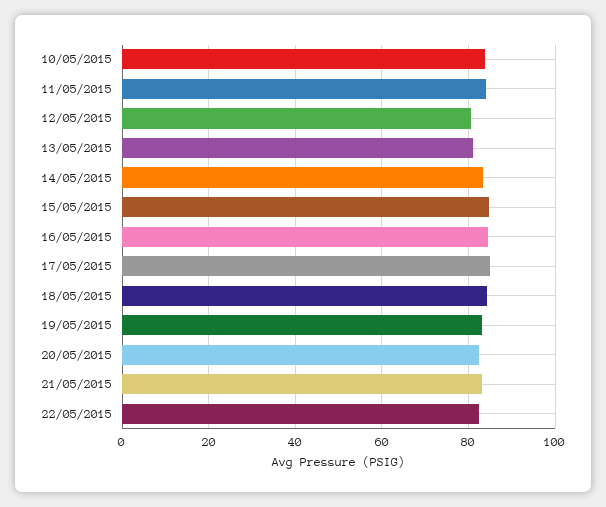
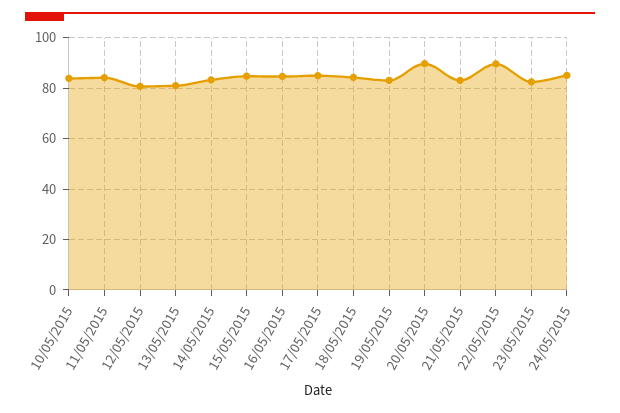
20/05/2015: 82 -> 90
22/05/2015: 82 -> 90
23/05/2015: none -> 82.5
24/05/2015: none -> 85

